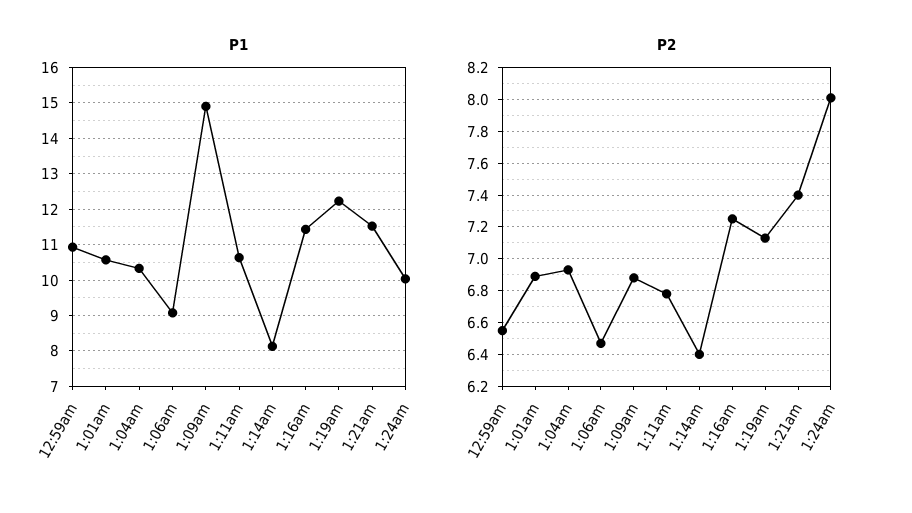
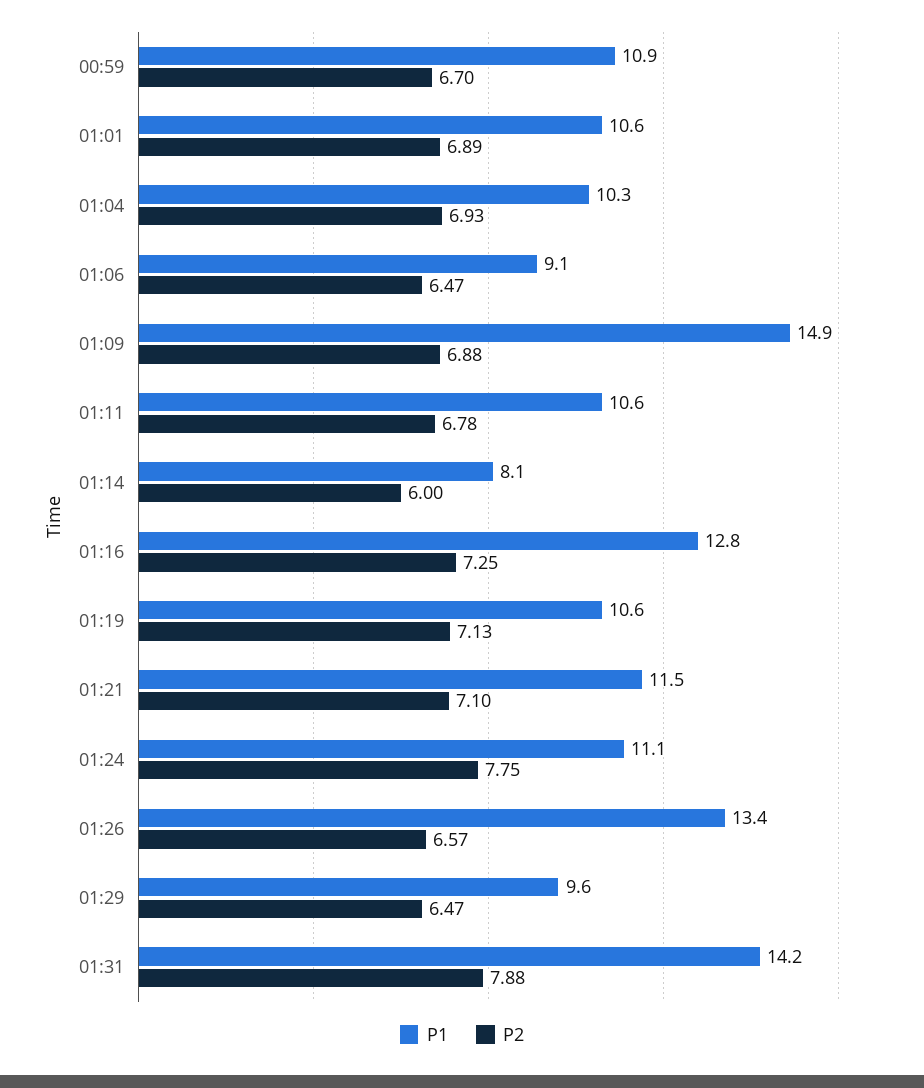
P1, 1:16am: 11.4 -> 12.8
P1, 1:19am: 12.2 -> 10.6
P1, 1:24am: 10 -> 11.1
P2, 12:59am: 6.55 -> 6.7
P2, 1:14am: 6.4 -> 6
P2, 1:21am: 7.4 -> 7.1
P2, 1:24am: 8 -> 7.75
P1, 01:26: none -> 13.4
P2, 01:26: none -> 6.57
P1, 01:29: none -> 9.6
P2, 01:29: none -> 6.47
P1, 01:31: none -> 14.2
P2, 01:31: none -> 7.88

